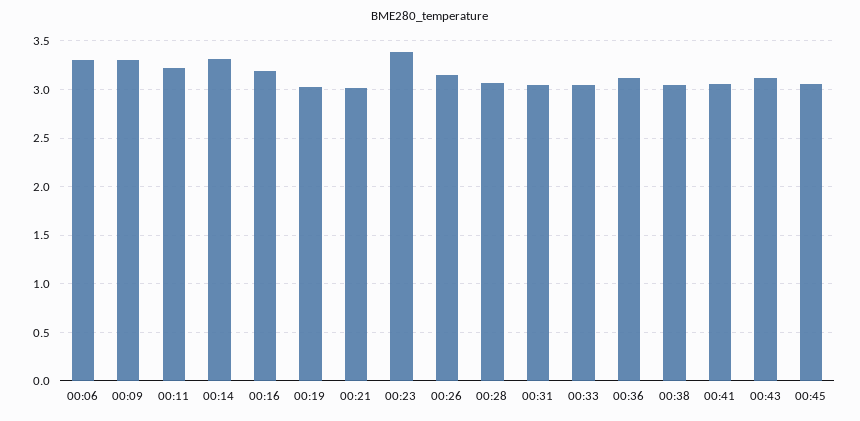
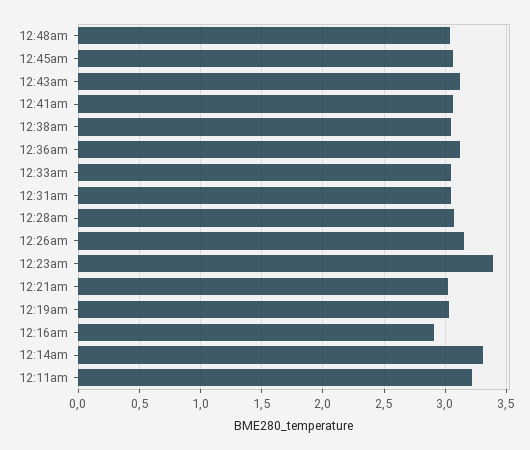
00:06: 3.3 -> none
00:09: 3.3 -> none
00:16: 3.2 -> 2.9
12:48am: none -> 3.05

